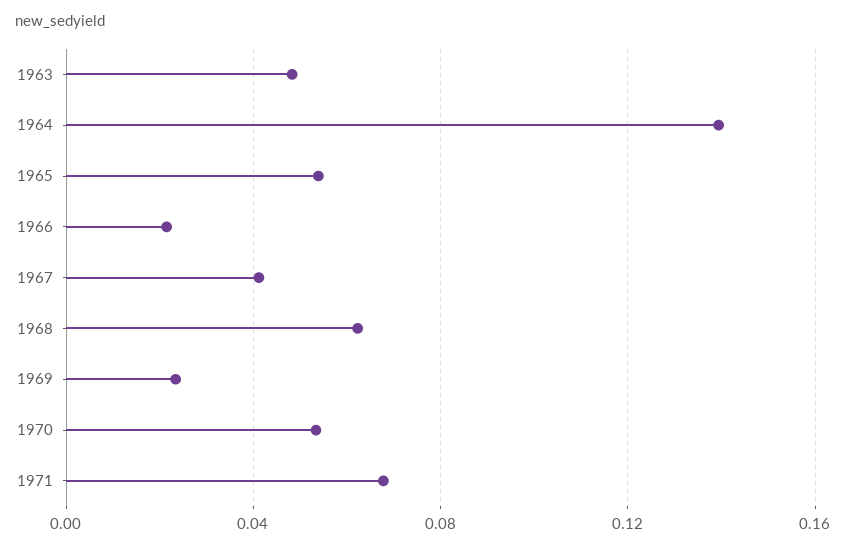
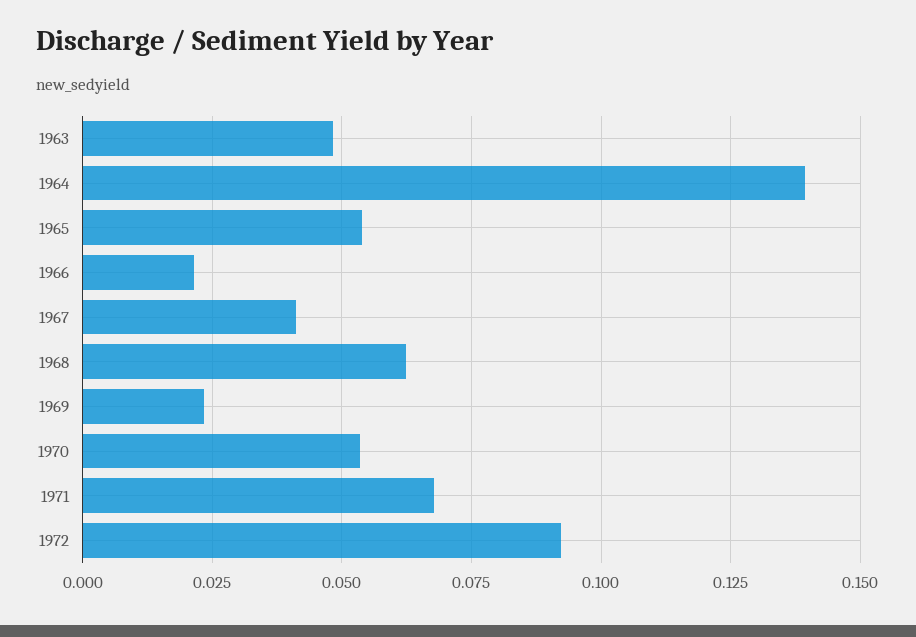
1972: none -> 0.0925

